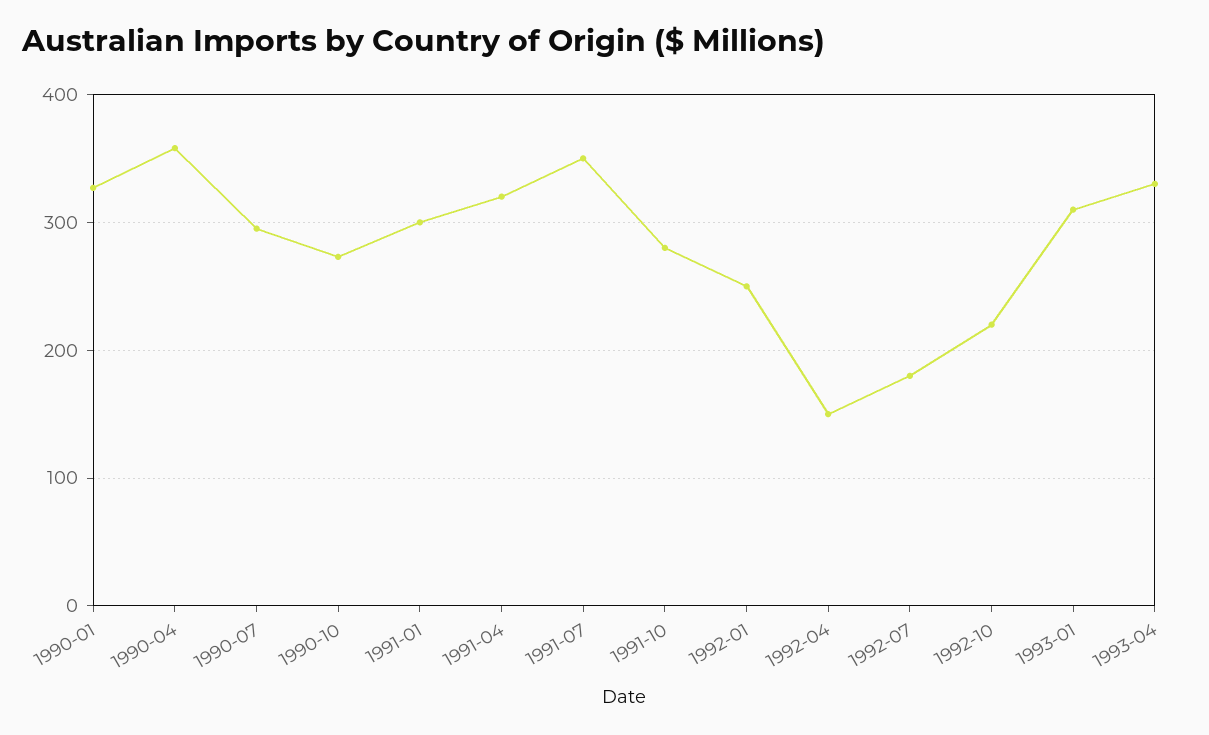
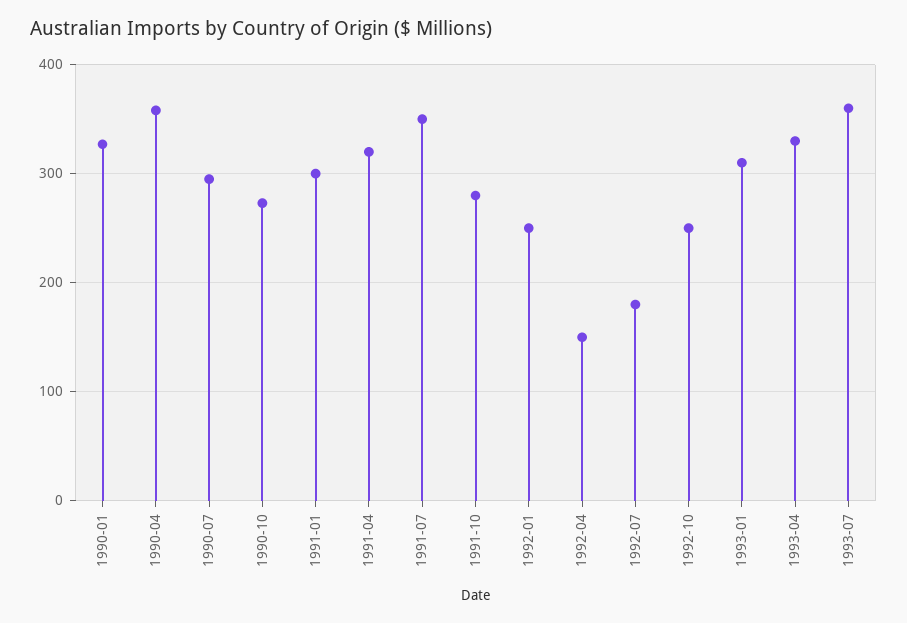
1992-10: 220 -> 250
1993-07: none -> 360

